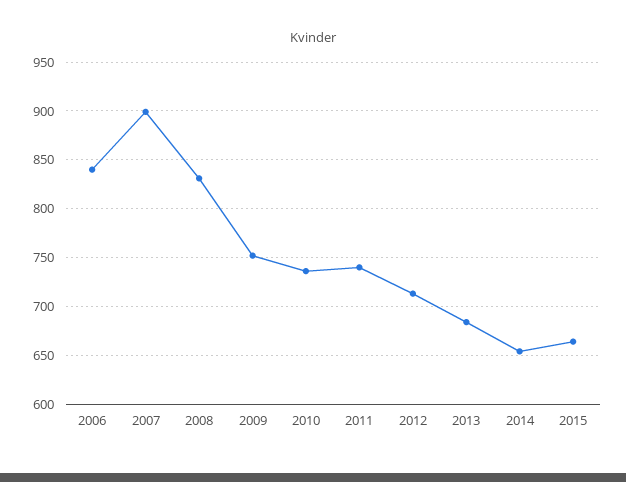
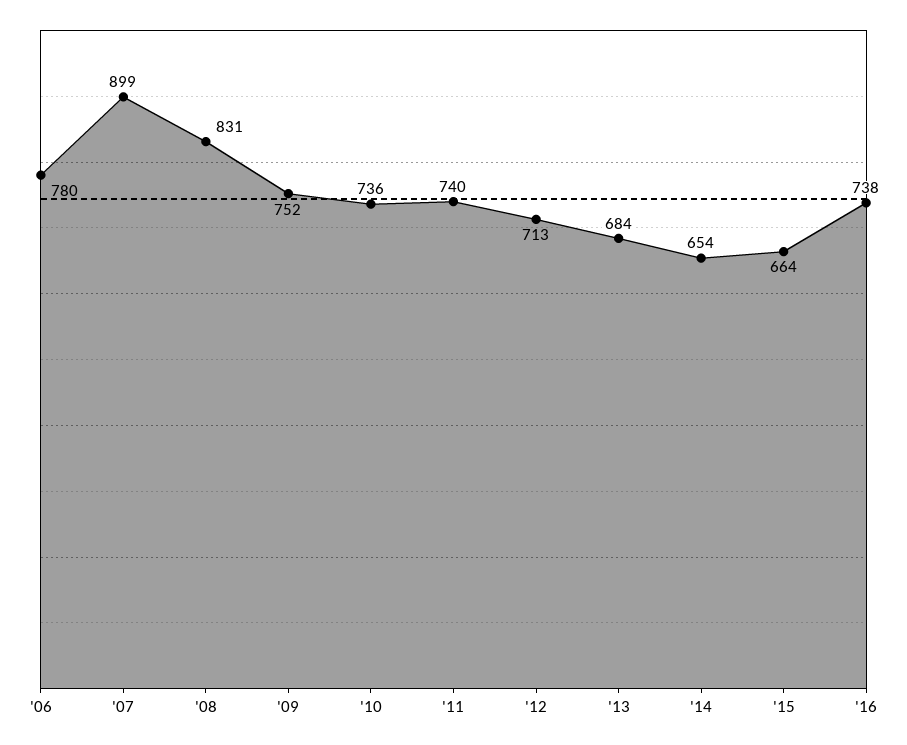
2006: 840 -> 780
'16: none -> 738

